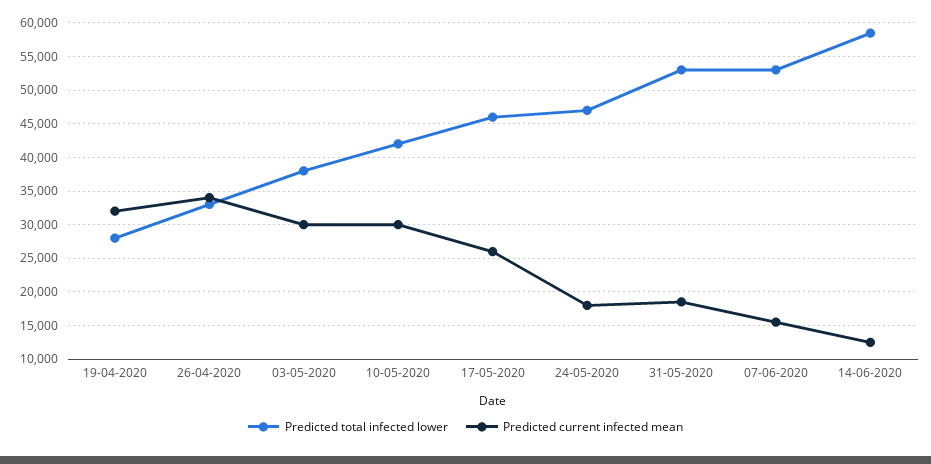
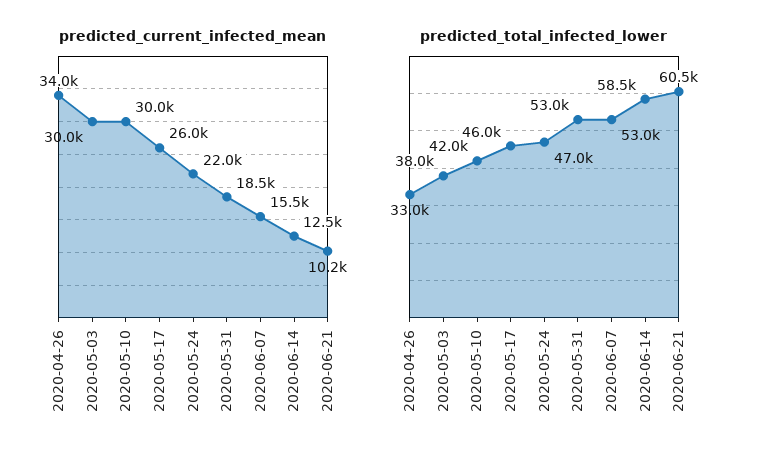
Predicted total infected lower, 19-04-2020: 28000 -> none
Predicted current infected mean, 19-04-2020: 32000 -> none
Predicted current infected mean, 24-05-2020: 18000 -> 22000
Predicted current infected mean, 2020-06-21: none -> 10200
Predicted total infected lower, 2020-06-21: none -> 60500

